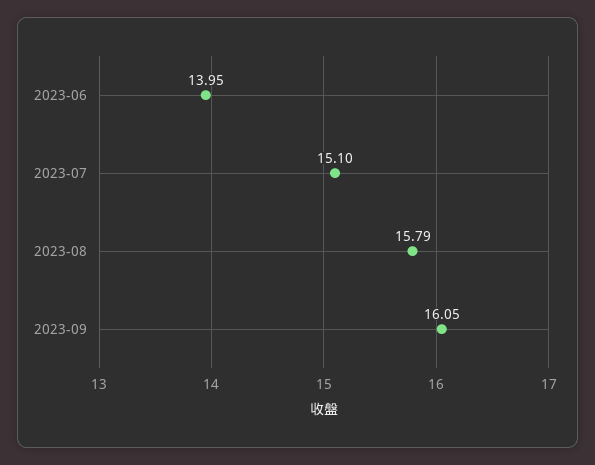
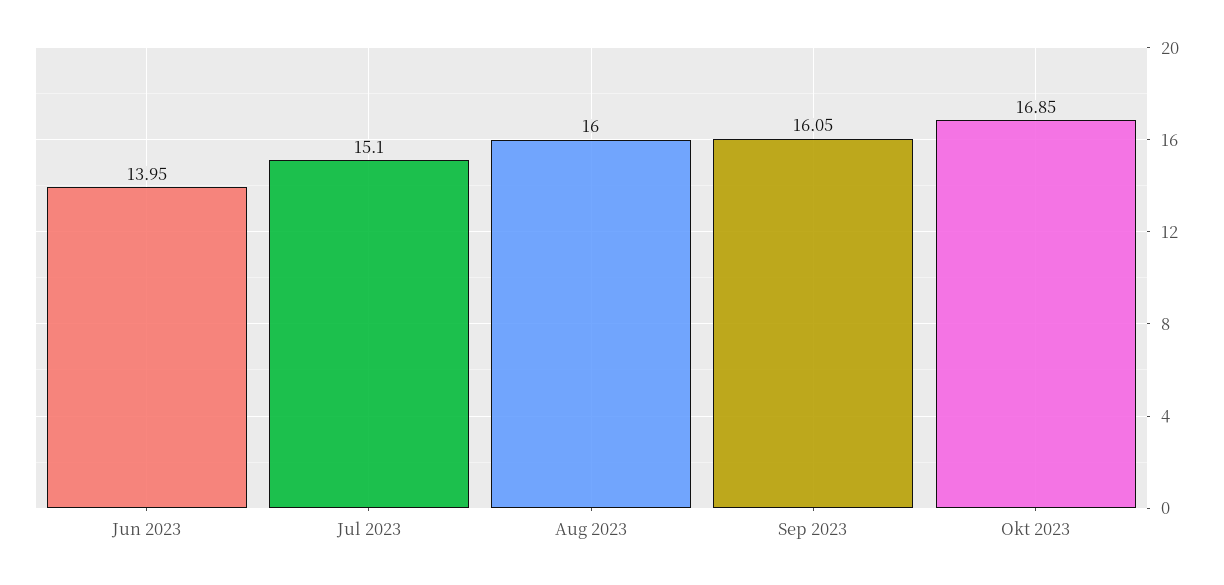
2023-08: 15.79 -> 16
Okt 2023: none -> 16.85

